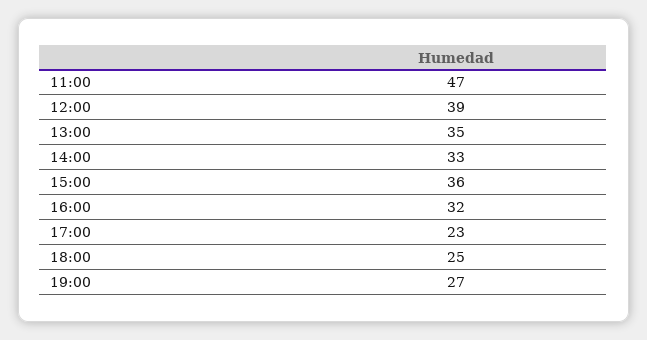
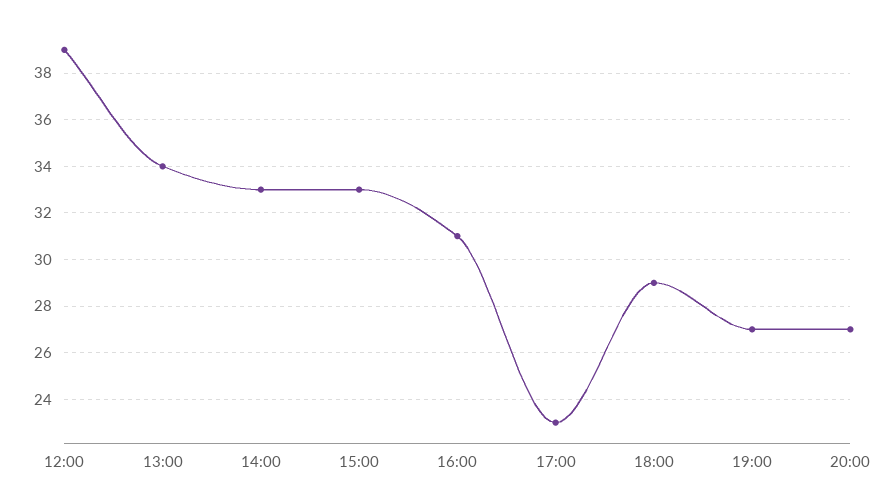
11:00: 47 -> none
13:00: 35 -> 34
15:00: 36 -> 33
16:00: 32 -> 31
18:00: 25 -> 29
20:00: none -> 27

